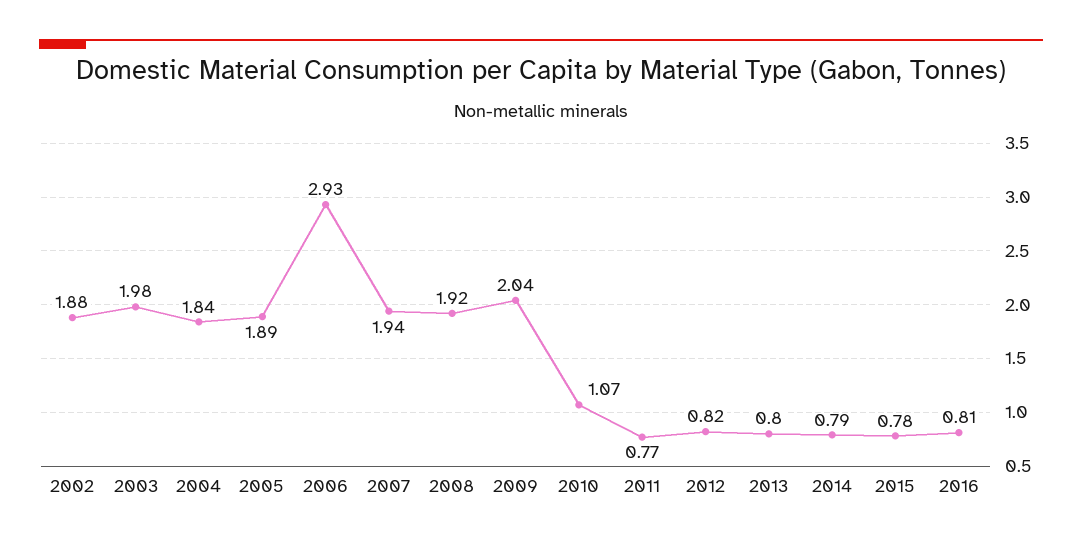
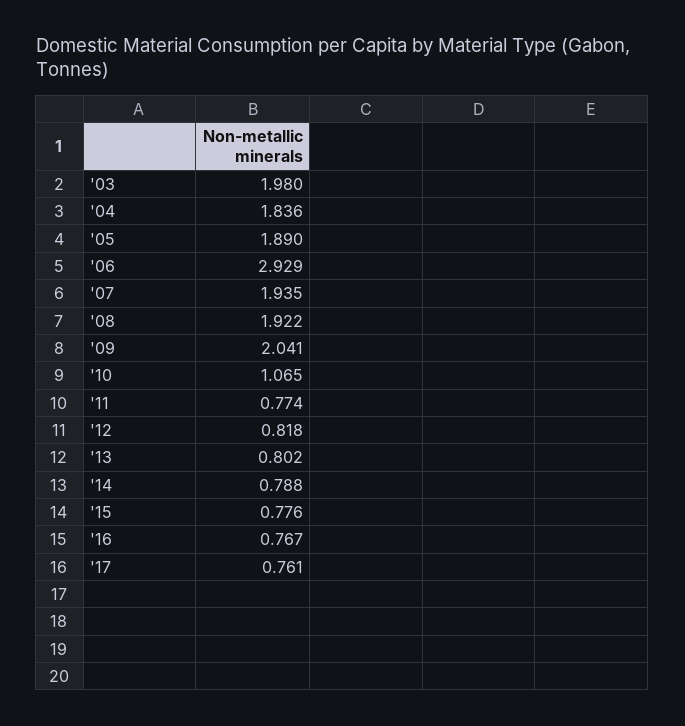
2002: 1.88 -> none
2016: 0.81 -> 0.767
'17: none -> 0.761

